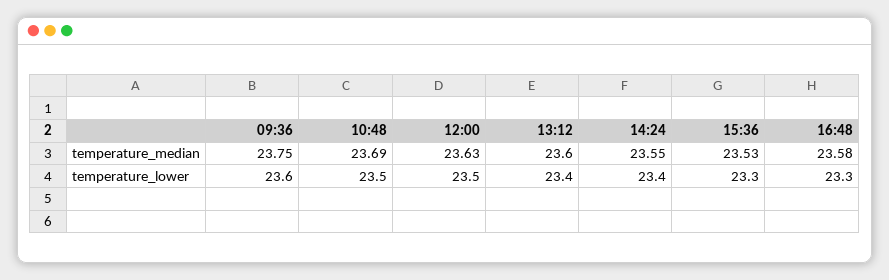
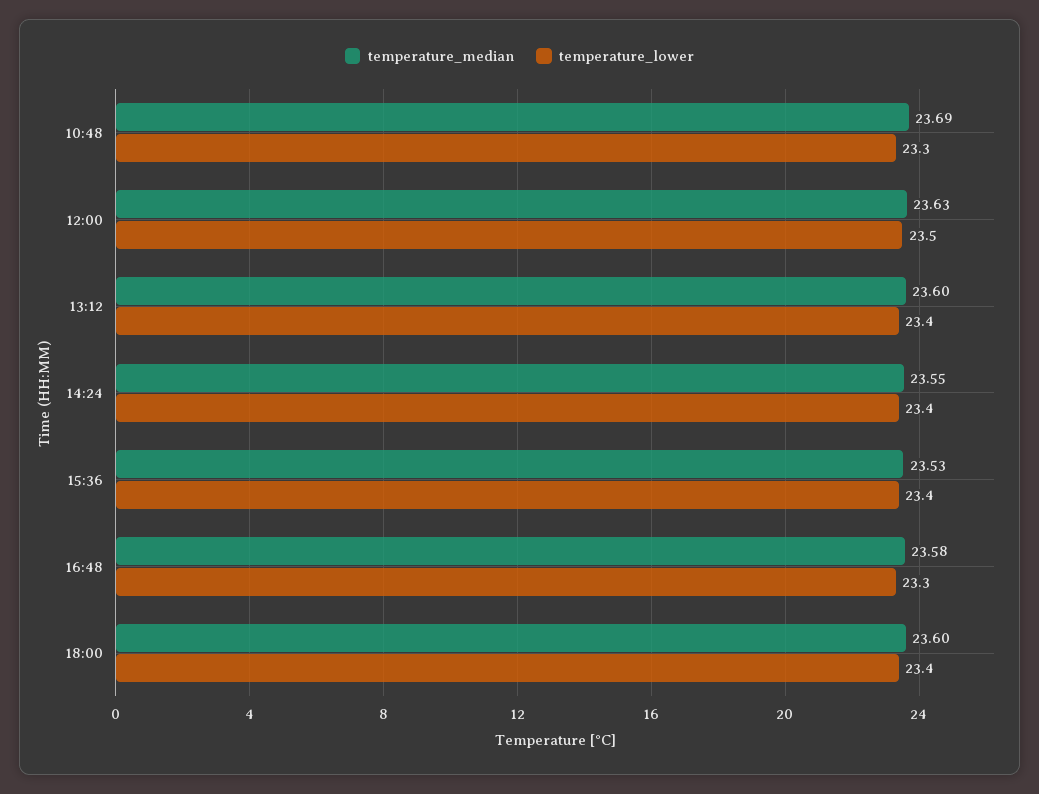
temperature_median, 09:36: 23.75 -> none
temperature_lower, 09:36: 23.6 -> none
temperature_lower, 10:48: 23.5 -> 23.3
temperature_lower, 15:36: 23.3 -> 23.4
temperature_median, 18:00: none -> 23.6
temperature_lower, 18:00: none -> 23.4

